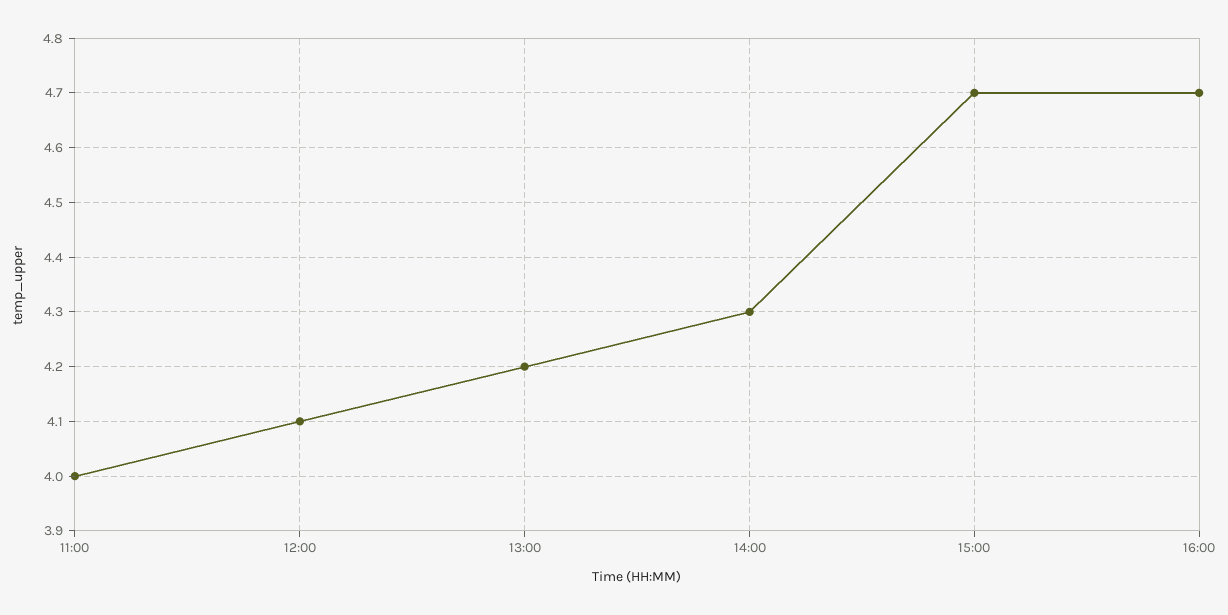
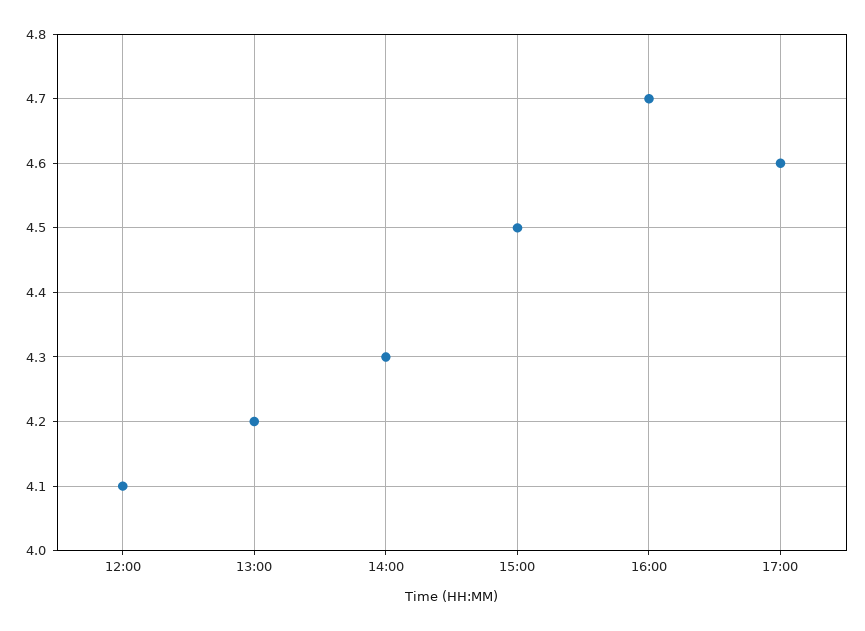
11:00: 4 -> none
15:00: 4.7 -> 4.5
17:00: none -> 4.6

